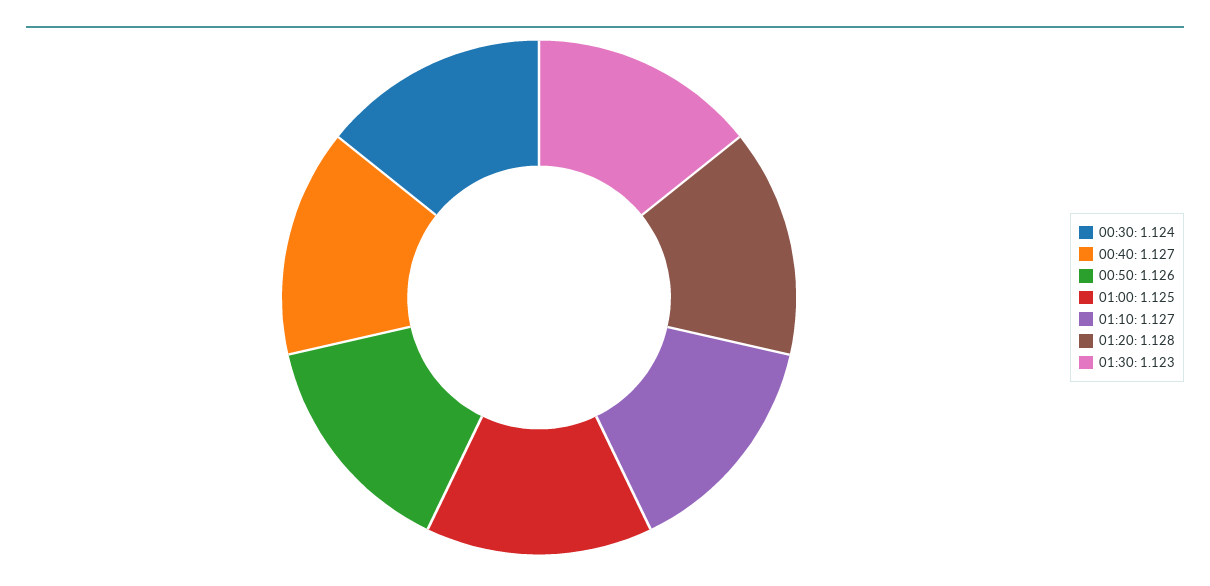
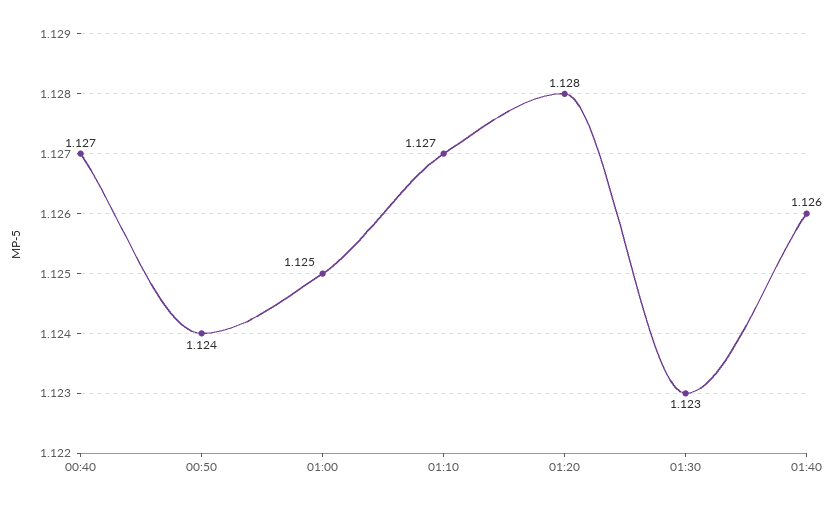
00:30: 1.124 -> none
00:50: 1.126 -> 1.124
01:40: none -> 1.126

